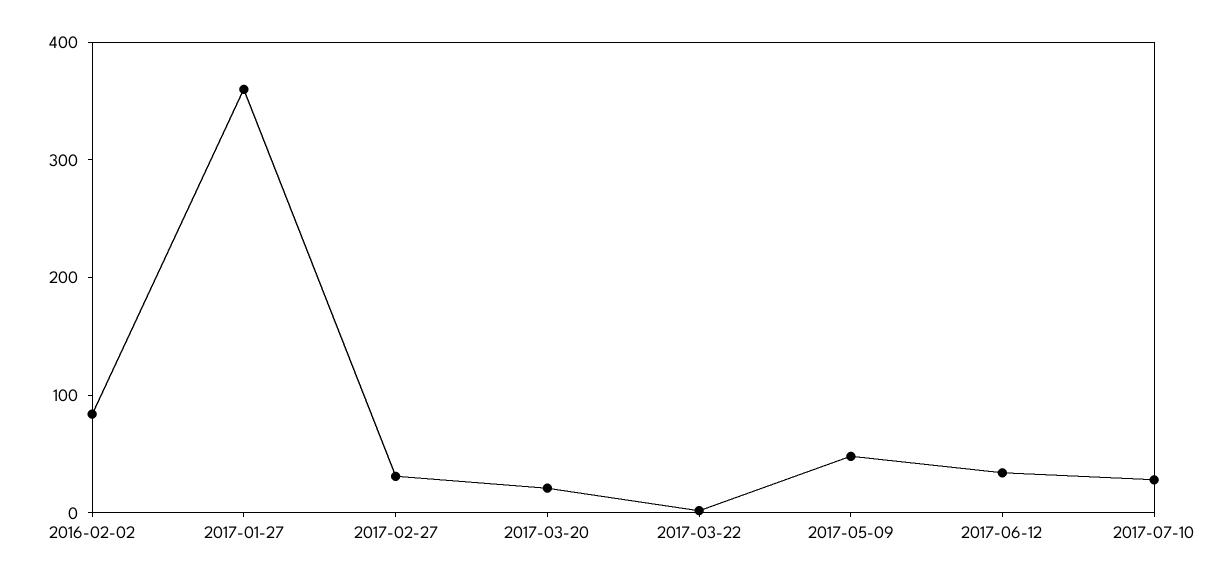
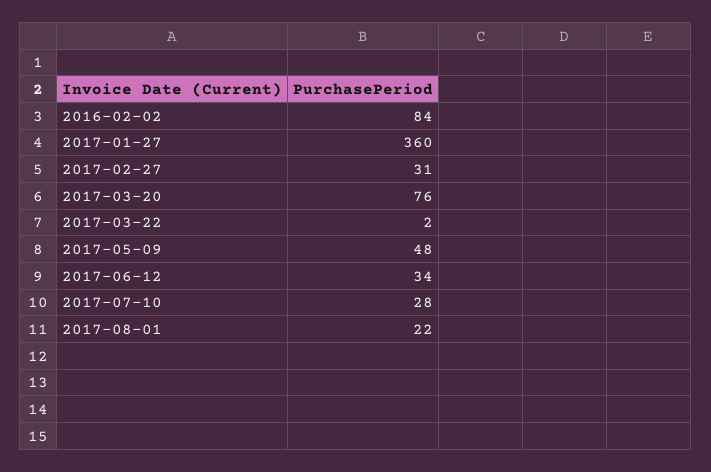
2017-03-20: 20 -> 76
2017-08-01: none -> 22

